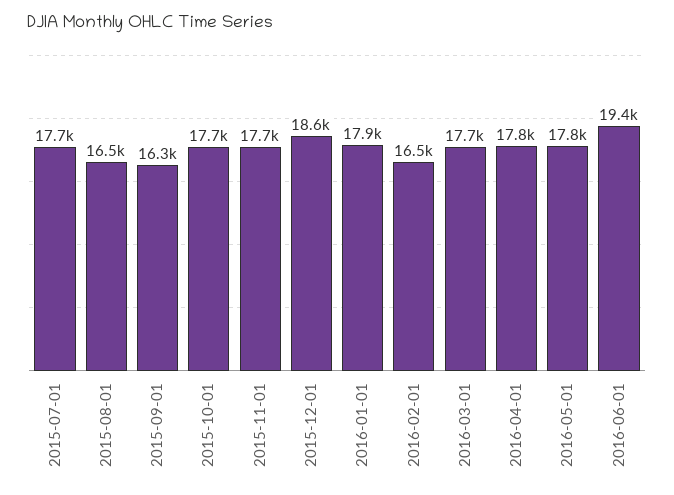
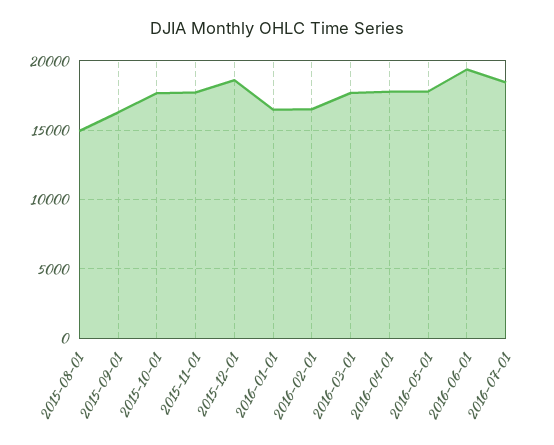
2015-07-01: 17700 -> none
2015-08-01: 16500 -> 15000
2016-01-01: 17900 -> 16500
2016-07-01: none -> 18500

